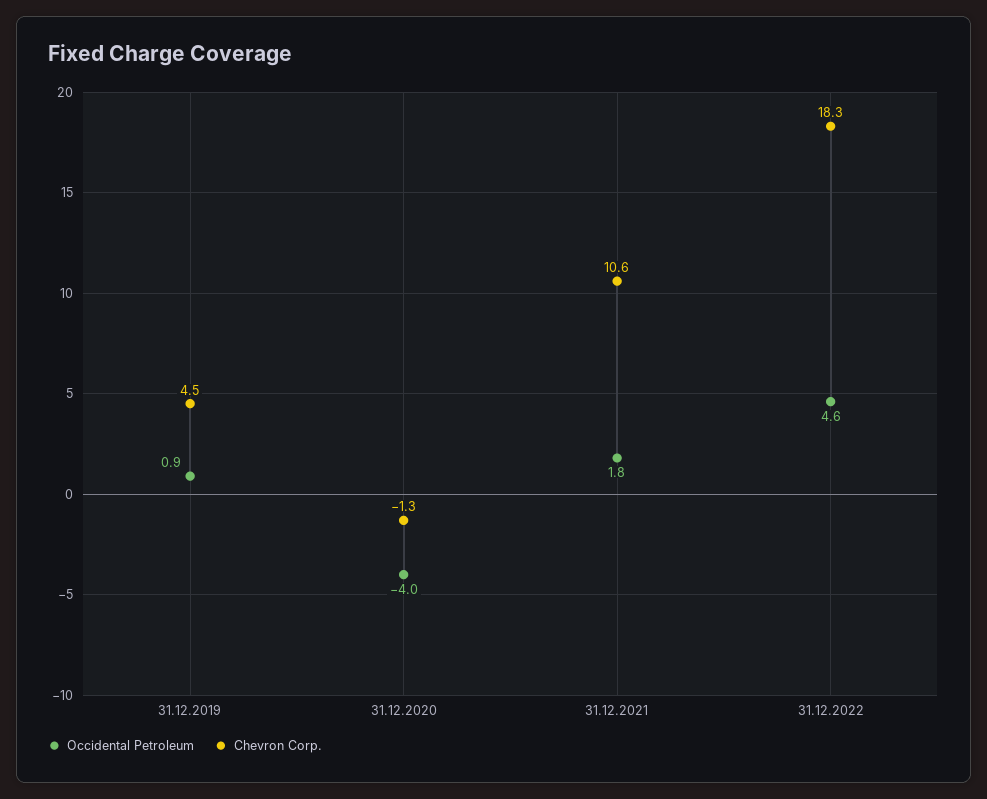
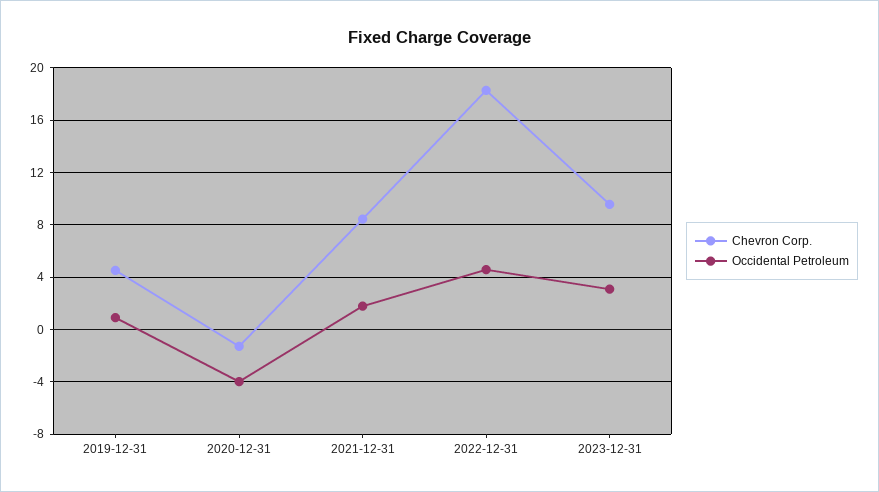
Chevron Corp., 31.12.2021: 10.6 -> 8.5
Chevron Corp., 2023-12-31: none -> 9.5
Occidental Petroleum, 2023-12-31: none -> 3

